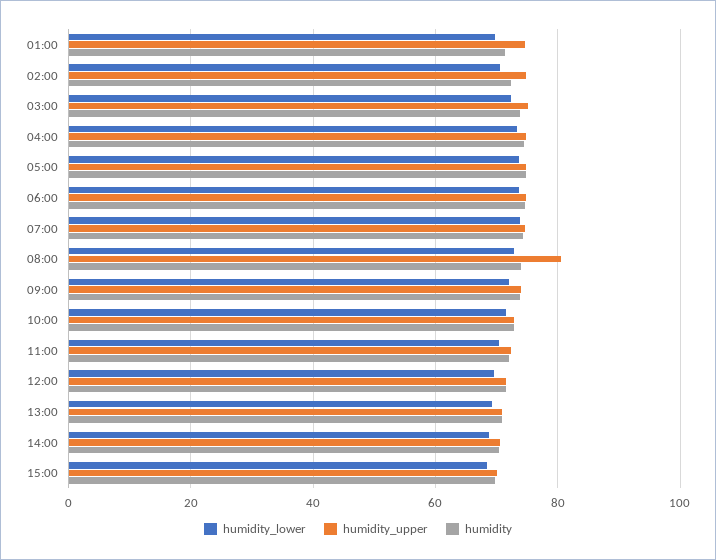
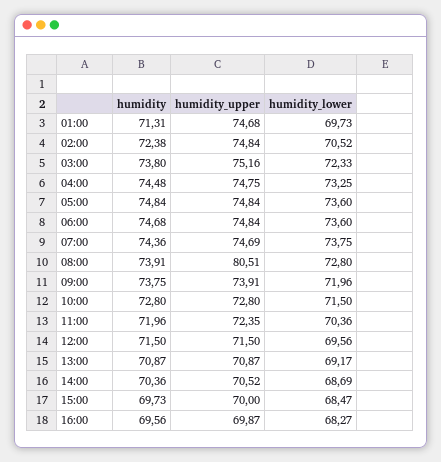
humidity, 16:00: none -> 69.56
humidity_upper, 16:00: none -> 69.87
humidity_lower, 16:00: none -> 68.27

